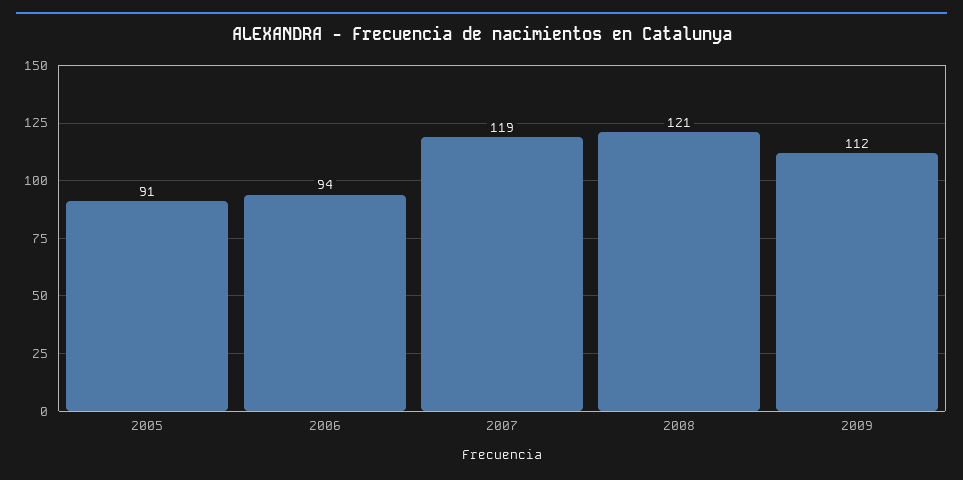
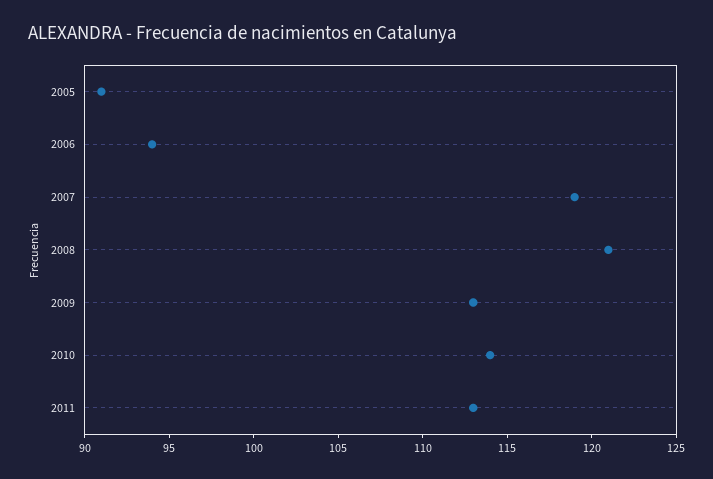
2009: 112 -> 113
2010: none -> 114
2011: none -> 113

